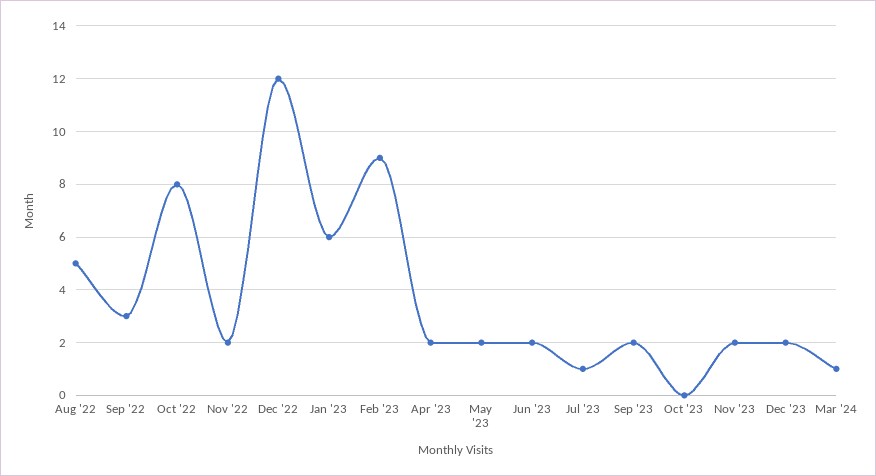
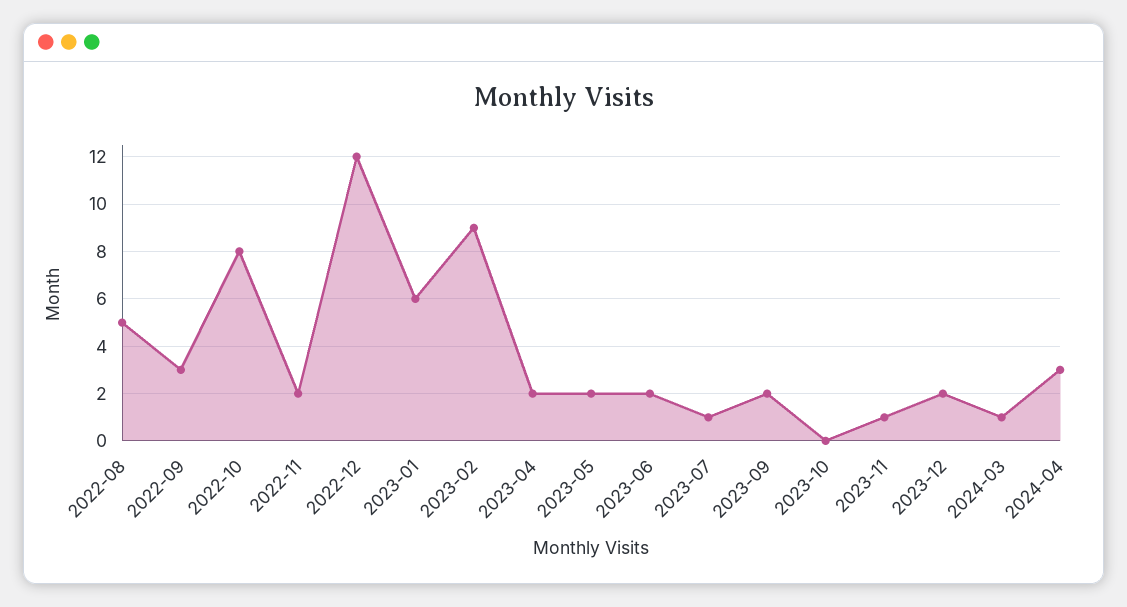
Nov '23: 2 -> 1
2024-04: none -> 3

